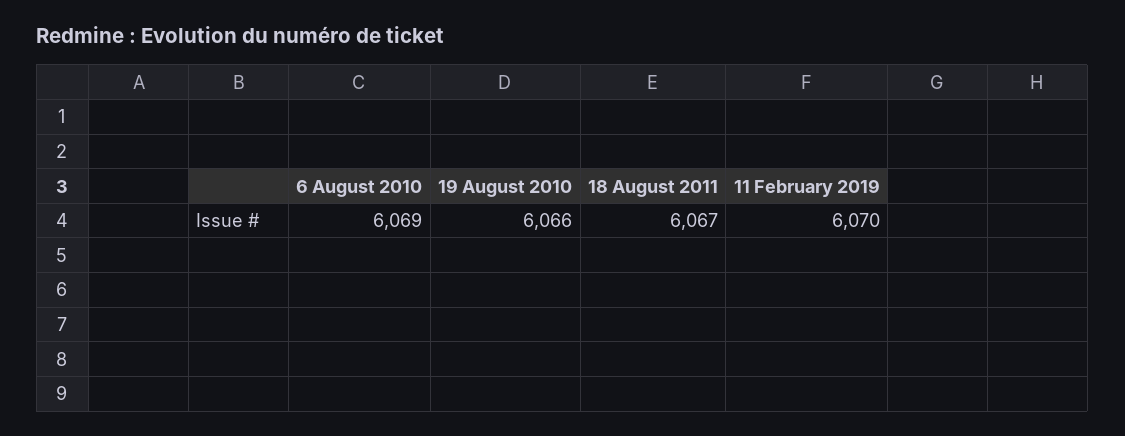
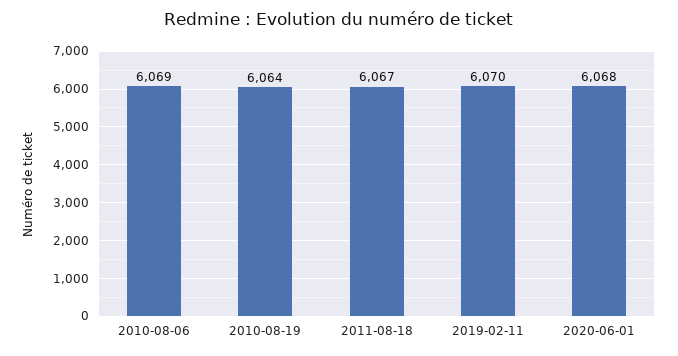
19 August 2010: 6066 -> 6064
2020-06-01: none -> 6068

